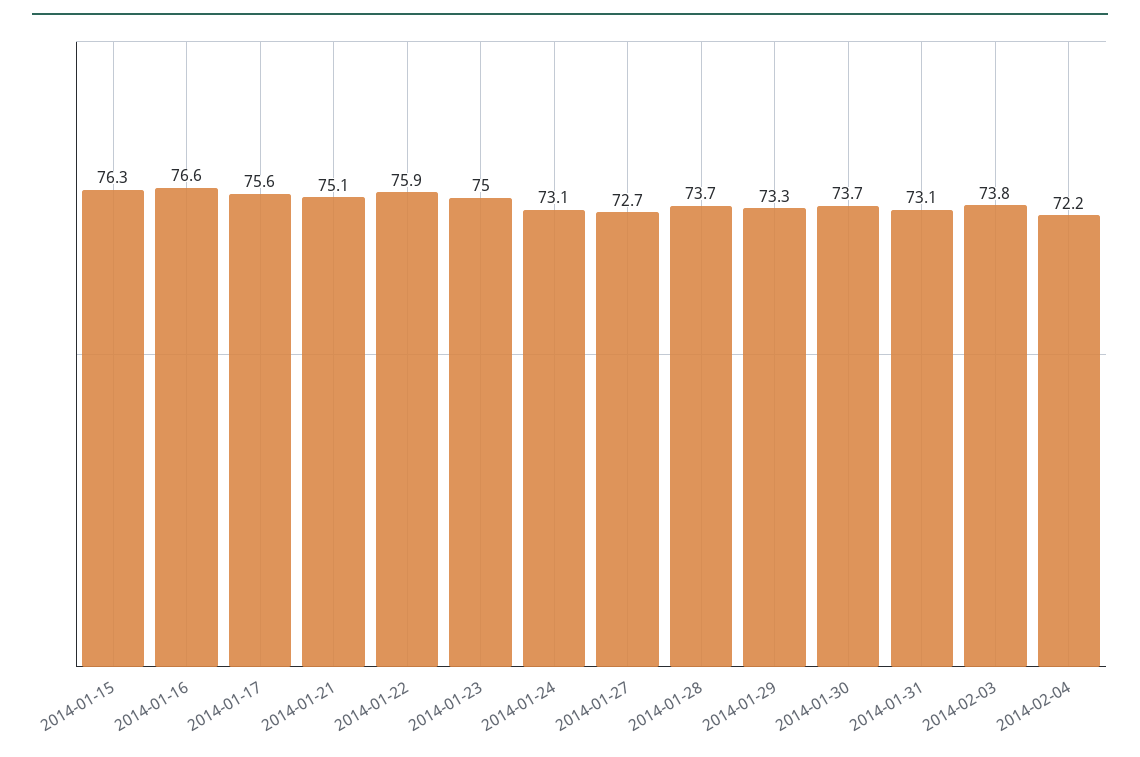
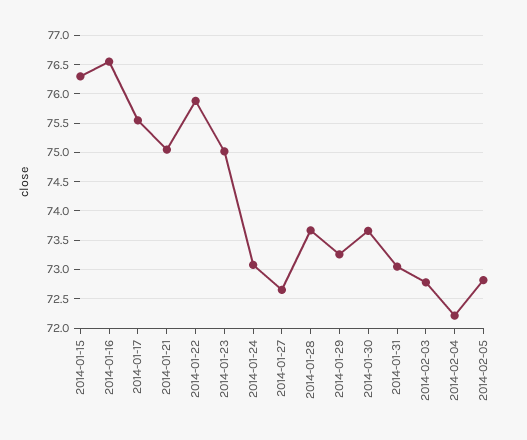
2014-02-03: 73.8 -> 72.75
2014-02-05: none -> 72.75

